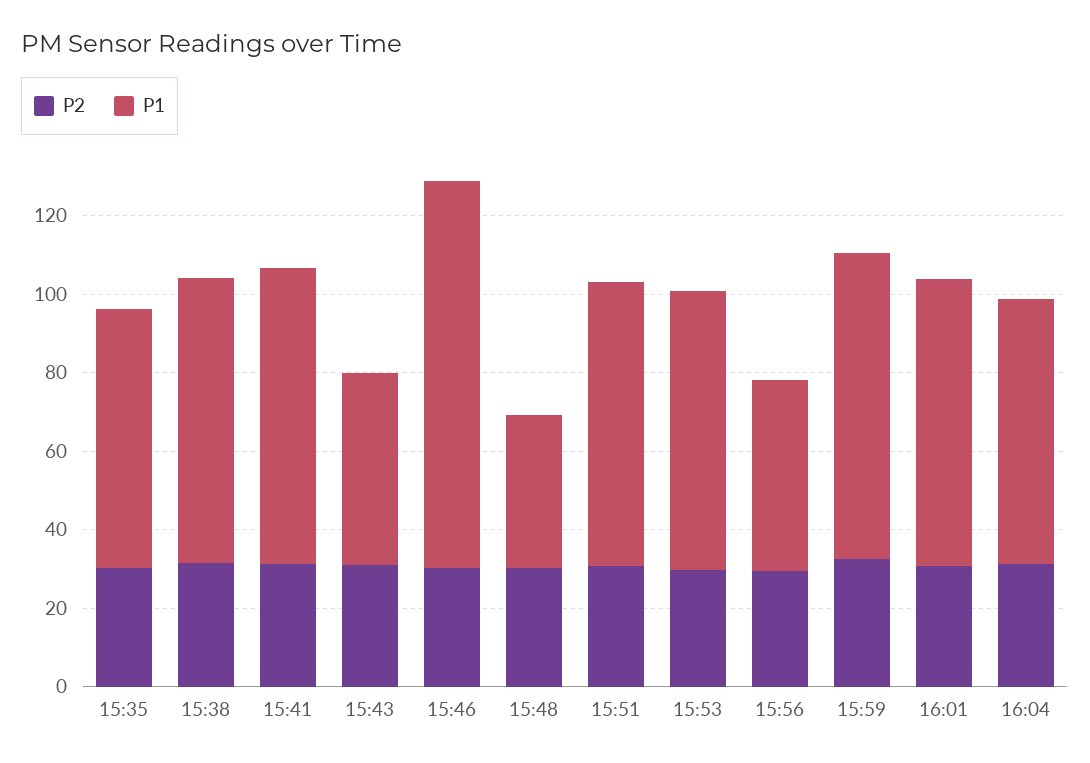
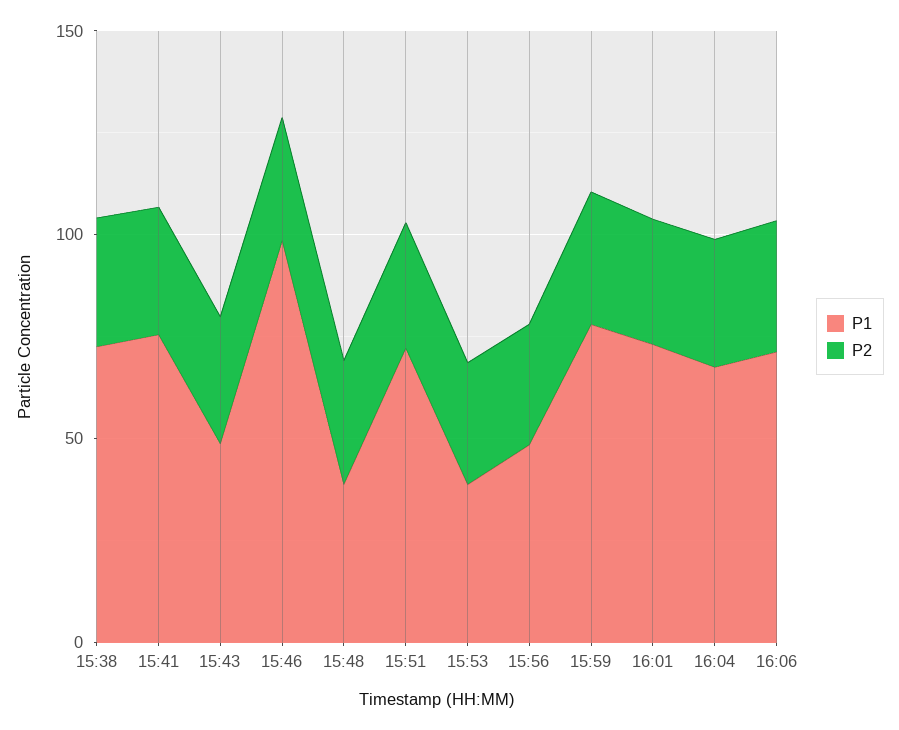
P2, 15:35: 30 -> none
P1, 15:35: 65 -> none
P1, 15:53: 70 -> 40
P1, 16:06: none -> 70
P2, 16:06: none -> 30

